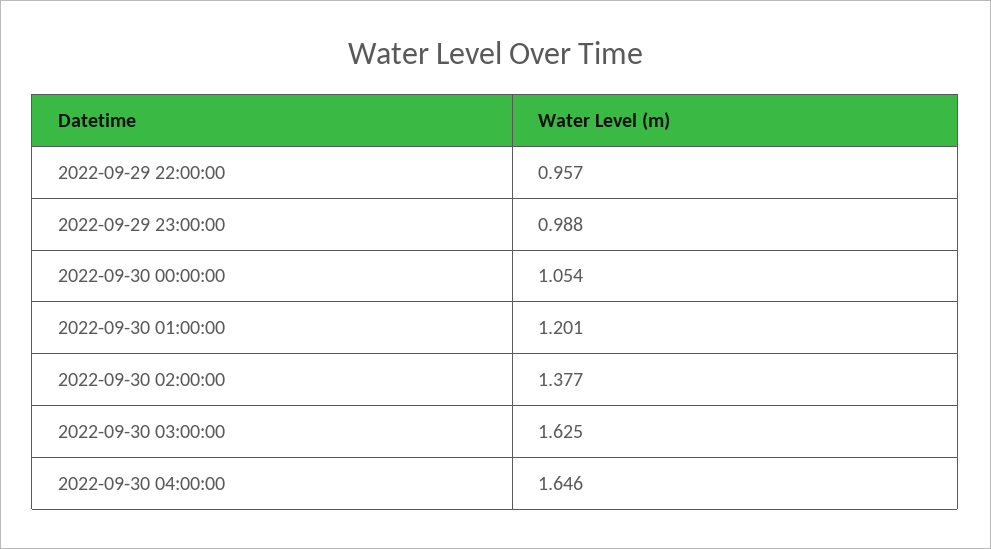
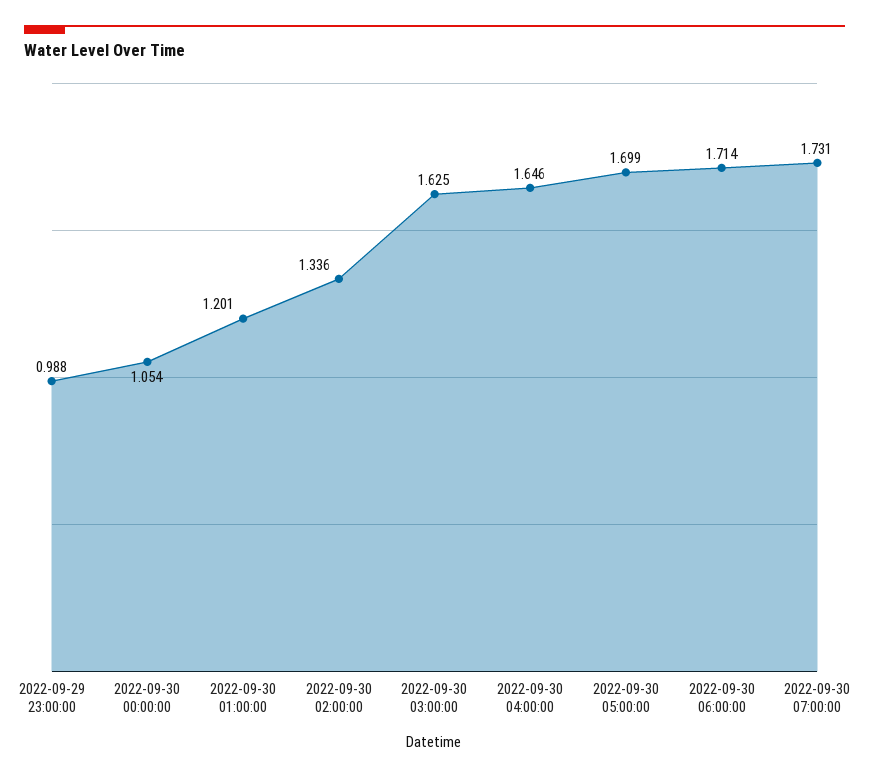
2022-09-29 22:00:00: 0.957 -> none
2022-09-30 02:00:00: 1.377 -> 1.336
2022-09-30 05:00:00: none -> 1.699
2022-09-30 06:00:00: none -> 1.714
2022-09-30 07:00:00: none -> 1.731

